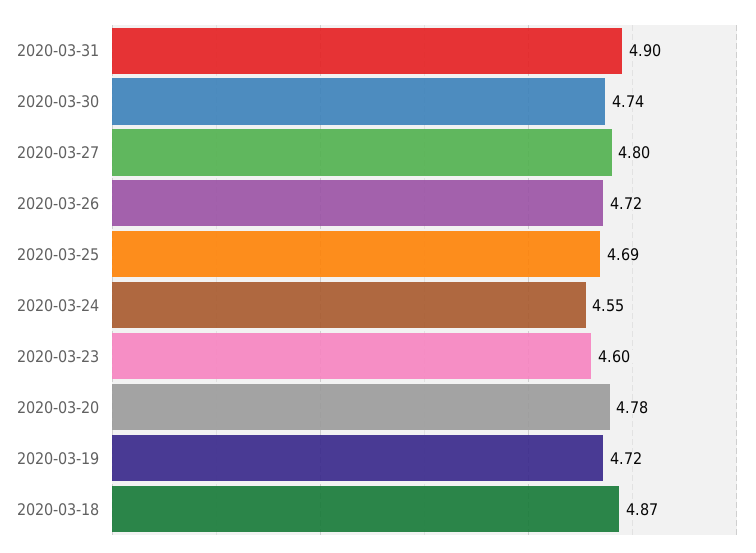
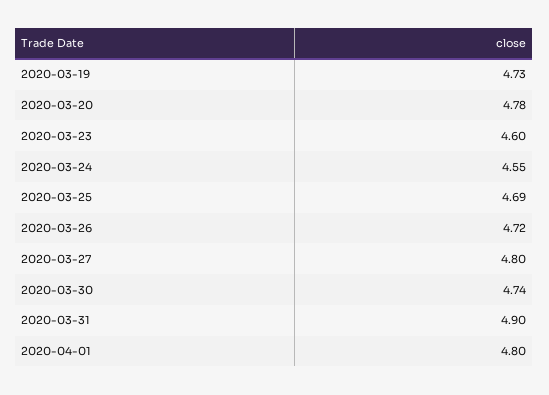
2020-03-19: 4.72 -> 4.73
2020-03-18: 4.87 -> none
2020-04-01: none -> 4.8

